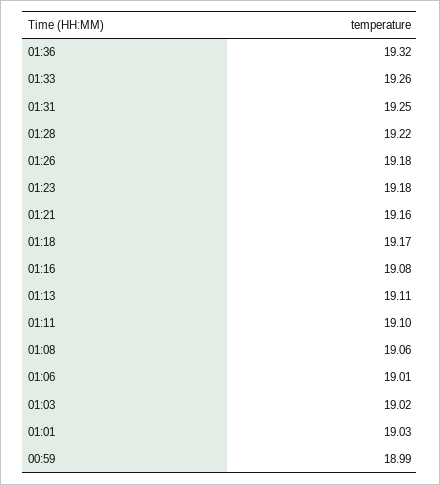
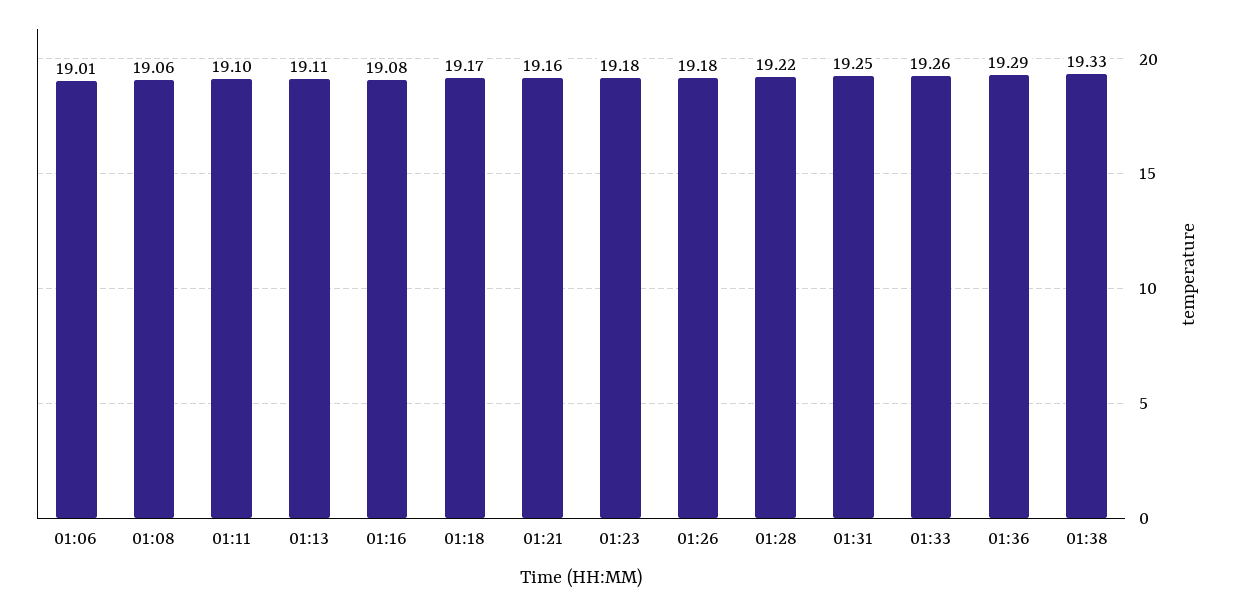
01:36: 19.32 -> 19.29
01:03: 19.02 -> none
01:01: 19.03 -> none
00:59: 18.99 -> none
01:38: none -> 19.33

